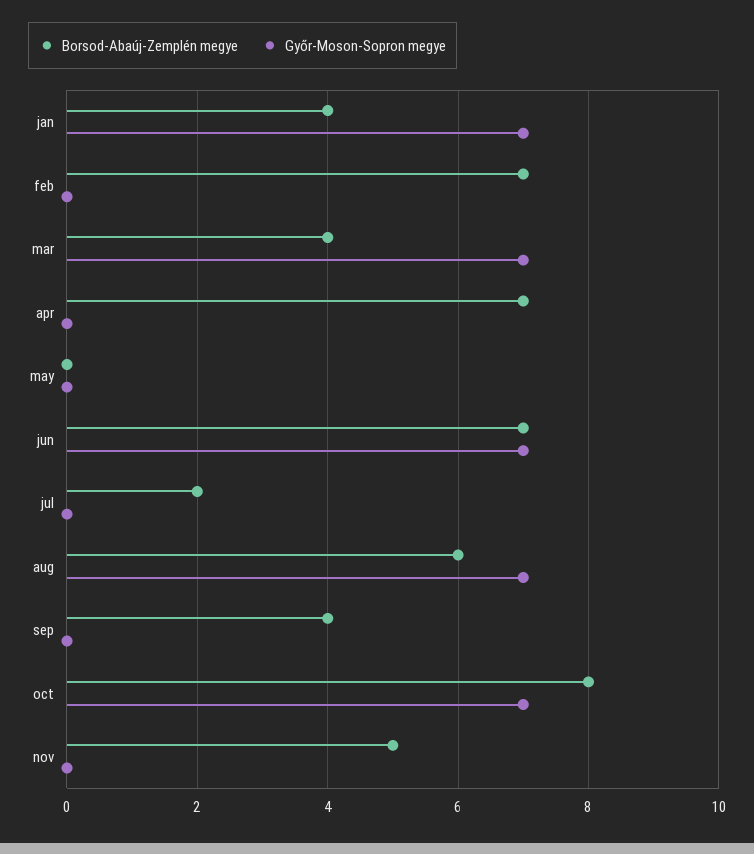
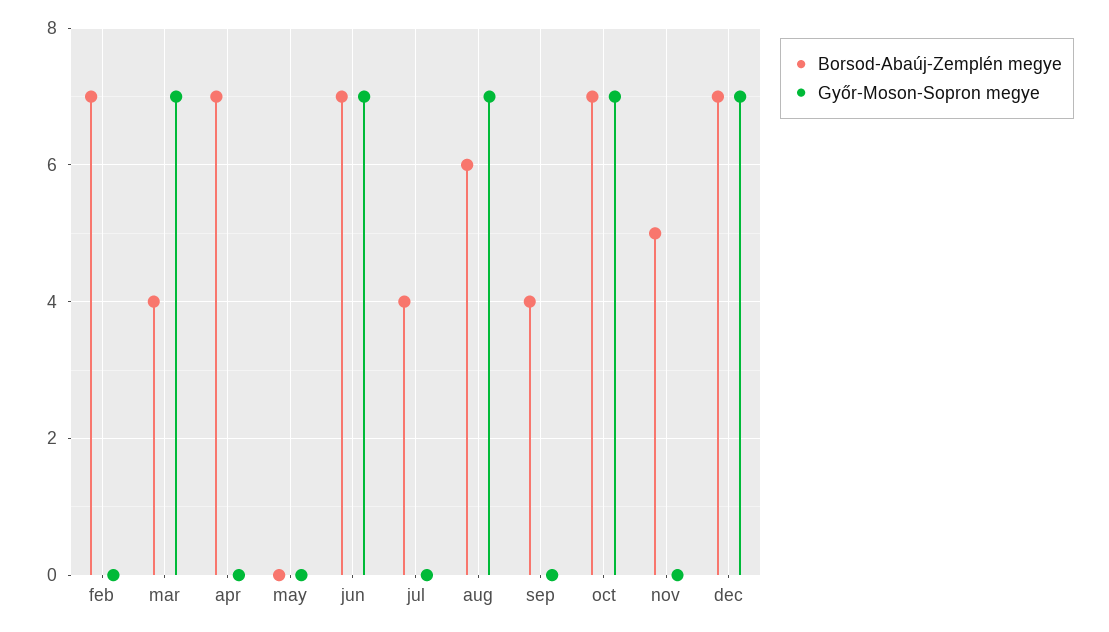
Borsod-Abaúj-Zemplén megye, jan: 4 -> none
Győr-Moson-Sopron megye, jan: 7 -> none
Borsod-Abaúj-Zemplén megye, jul: 2 -> 4
Borsod-Abaúj-Zemplén megye, oct: 8 -> 7
Borsod-Abaúj-Zemplén megye, dec: none -> 7
Győr-Moson-Sopron megye, dec: none -> 7

